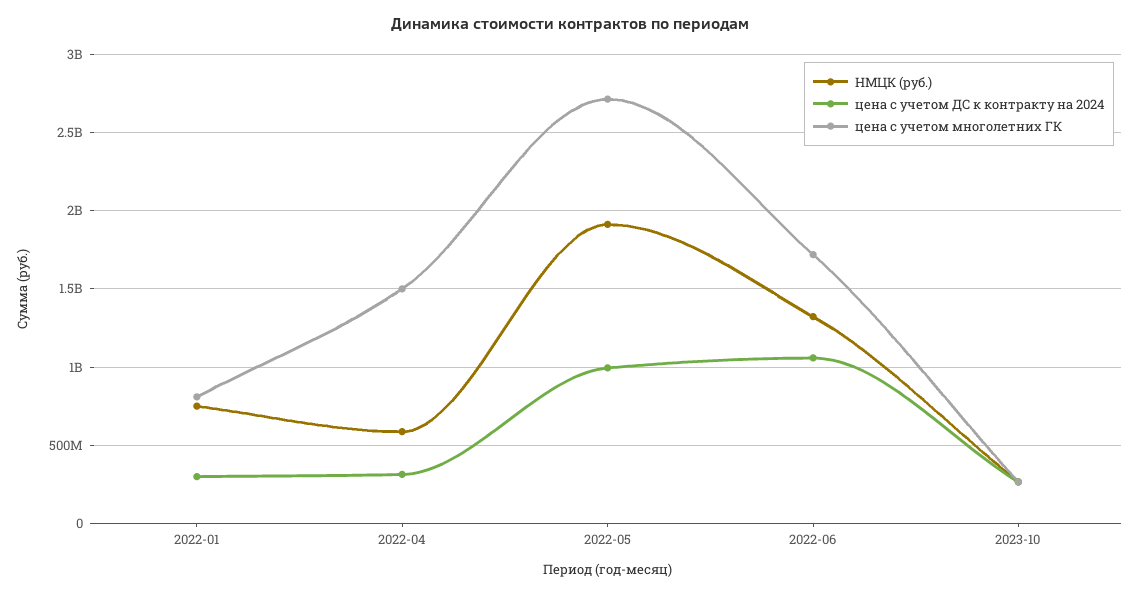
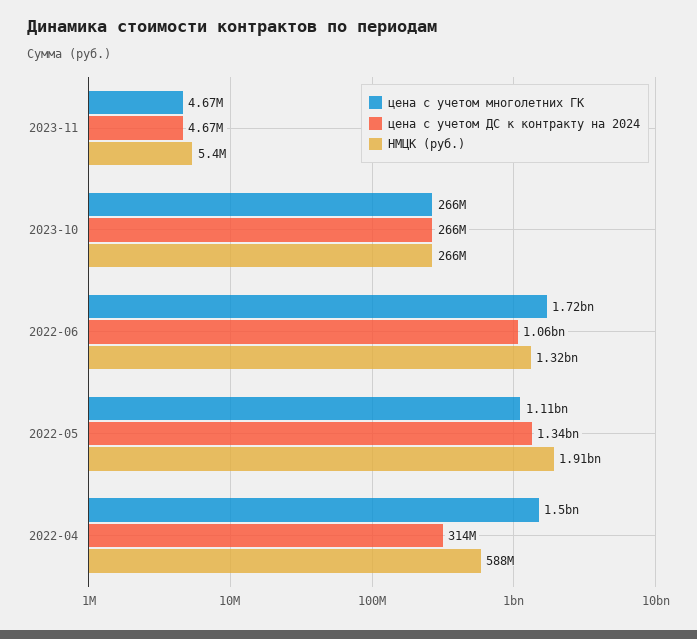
НМЦК (руб.), 2022-01: 750000000 -> none
цена с учетом ДС к контракту на 2024, 2022-01: 300000000 -> none
цена с учетом многолетних ГК, 2022-01: 800000000 -> none
цена с учетом ДС к контракту на 2024, 2022-05: 1000000000 -> 1340000000
цена с учетом многолетних ГК, 2022-05: 2700000000 -> 1110000000
цена с учетом многолетних ГК, 2023-11: none -> 4670000
цена с учетом ДС к контракту на 2024, 2023-11: none -> 4670000
НМЦК (руб.), 2023-11: none -> 5400000

